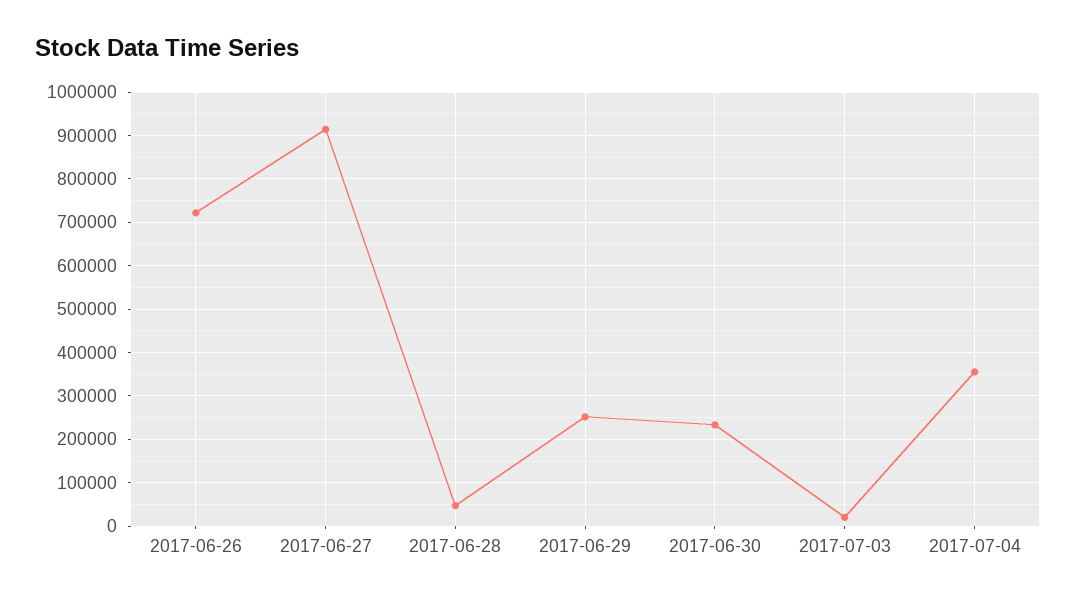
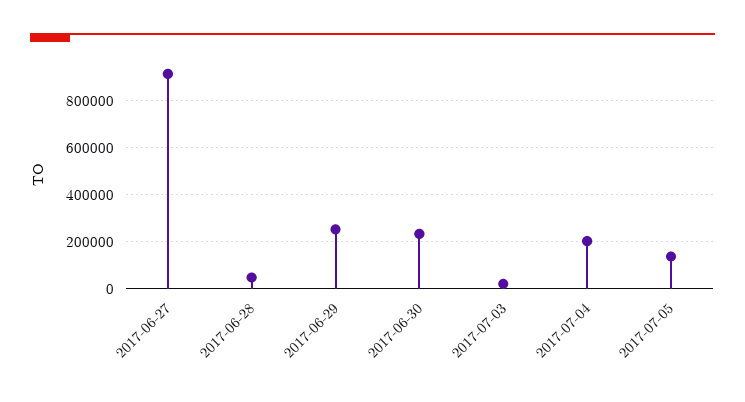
2017-06-26: 720000 -> none
2017-07-04: 360000 -> 200000
2017-07-05: none -> 150000

